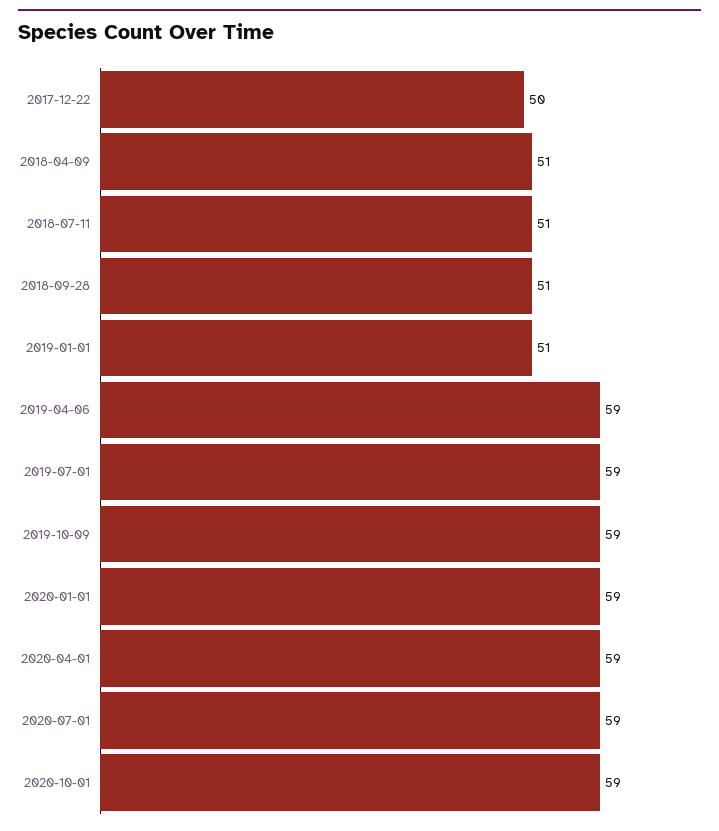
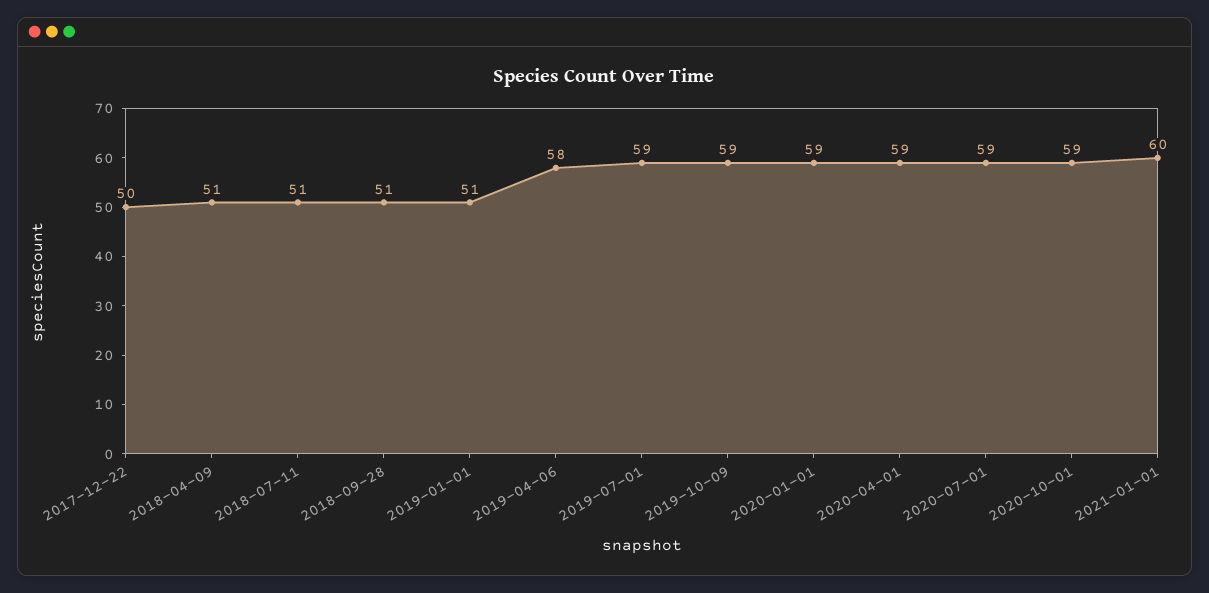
2019-04-06: 59 -> 58
2021-01-01: none -> 60

